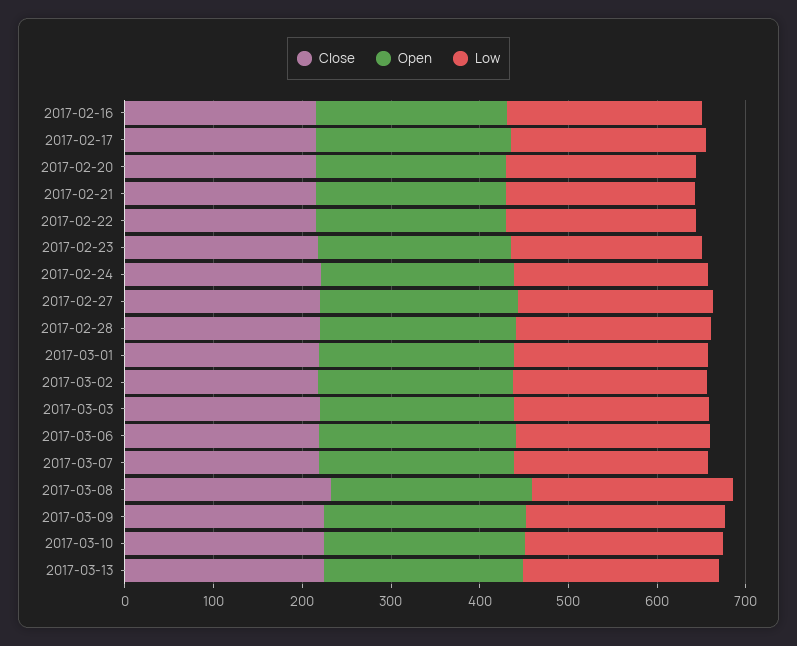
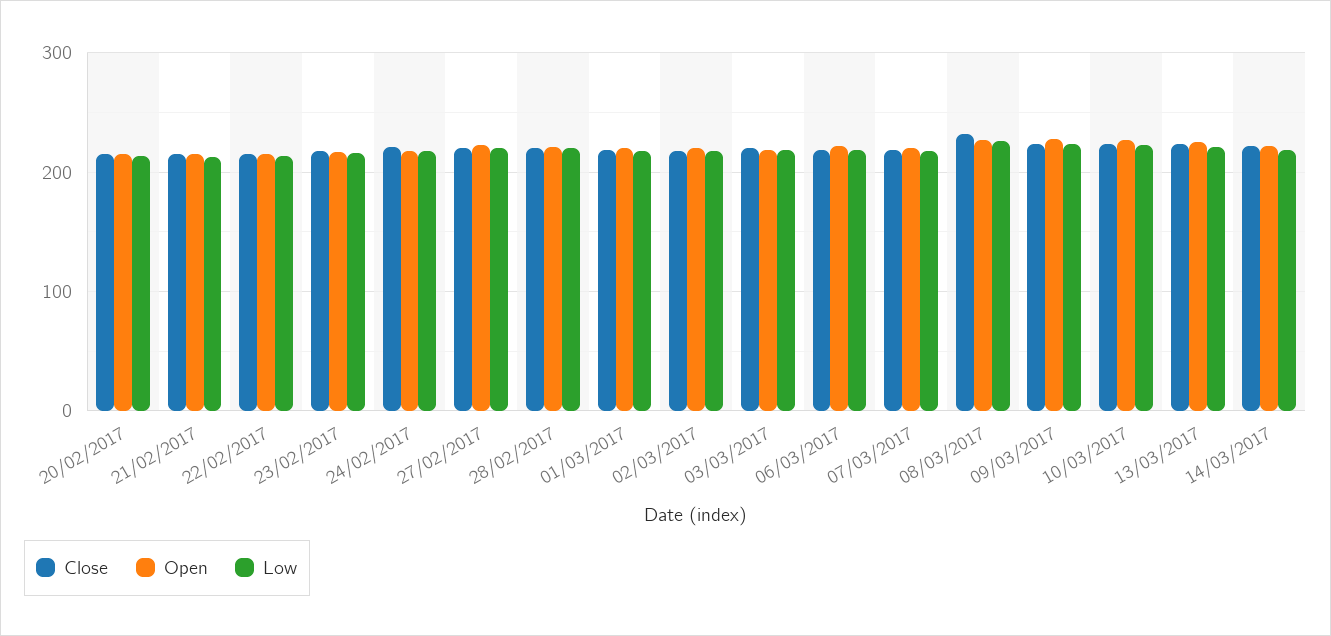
Close, 2017-02-16: 220 -> none
Open, 2017-02-16: 220 -> none
Low, 2017-02-16: 220 -> none
Close, 2017-02-17: 220 -> none
Open, 2017-02-17: 220 -> none
Low, 2017-02-17: 220 -> none
Close, 14/03/2017: none -> 220
Open, 14/03/2017: none -> 220
Low, 14/03/2017: none -> 220

